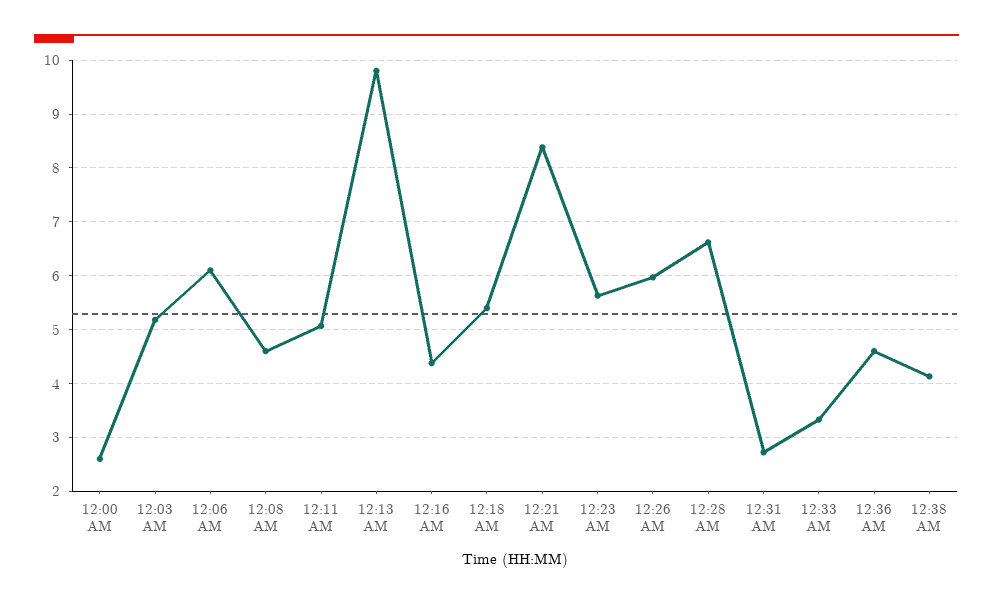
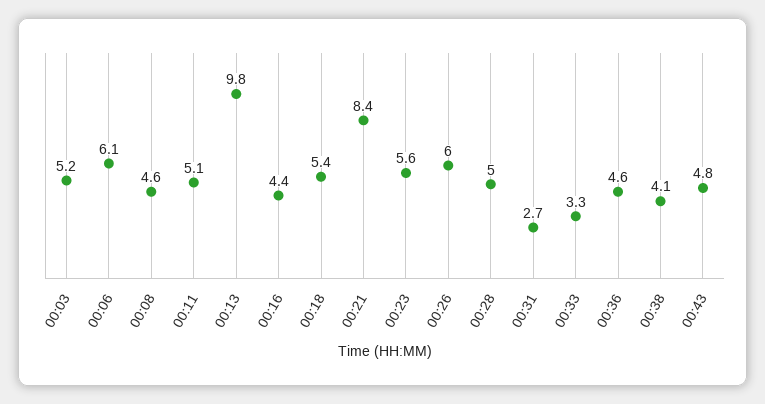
12:00 AM: 2.6 -> none
12:28 AM: 6.6 -> 5
00:43: none -> 4.8

